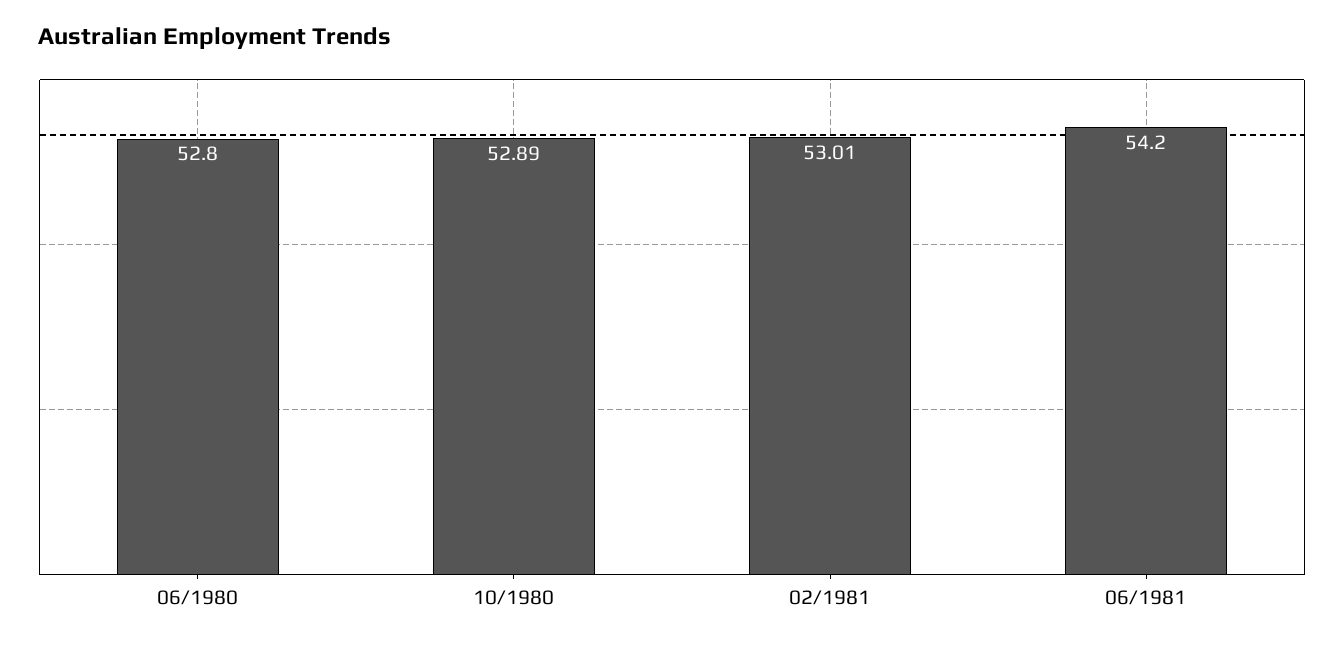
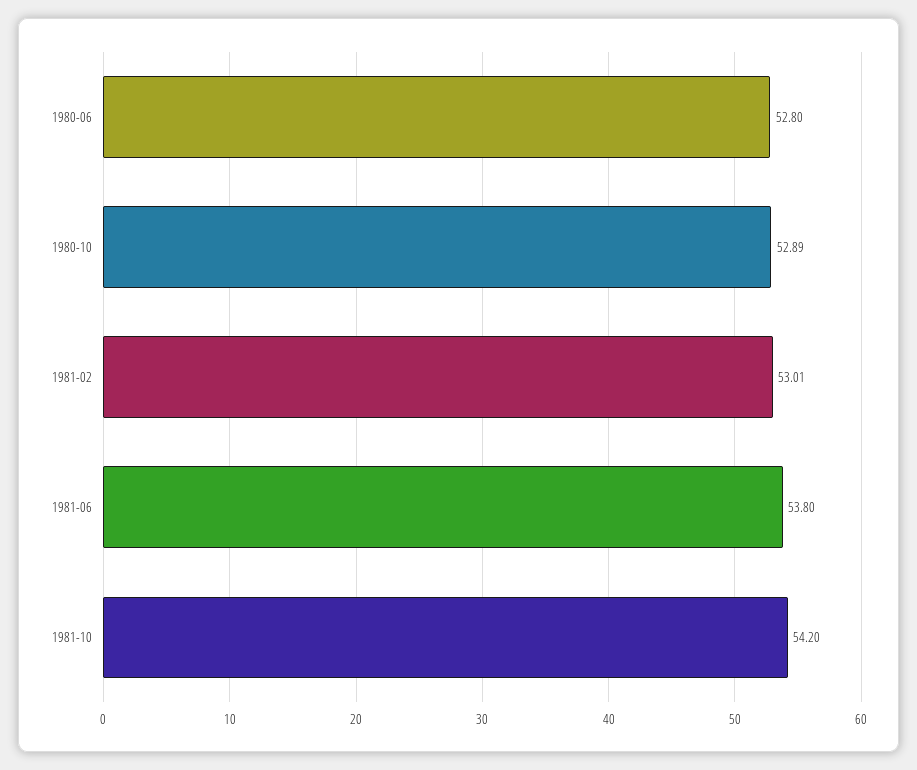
06/1981: 54.2 -> 53.8
1981-10: none -> 54.2

